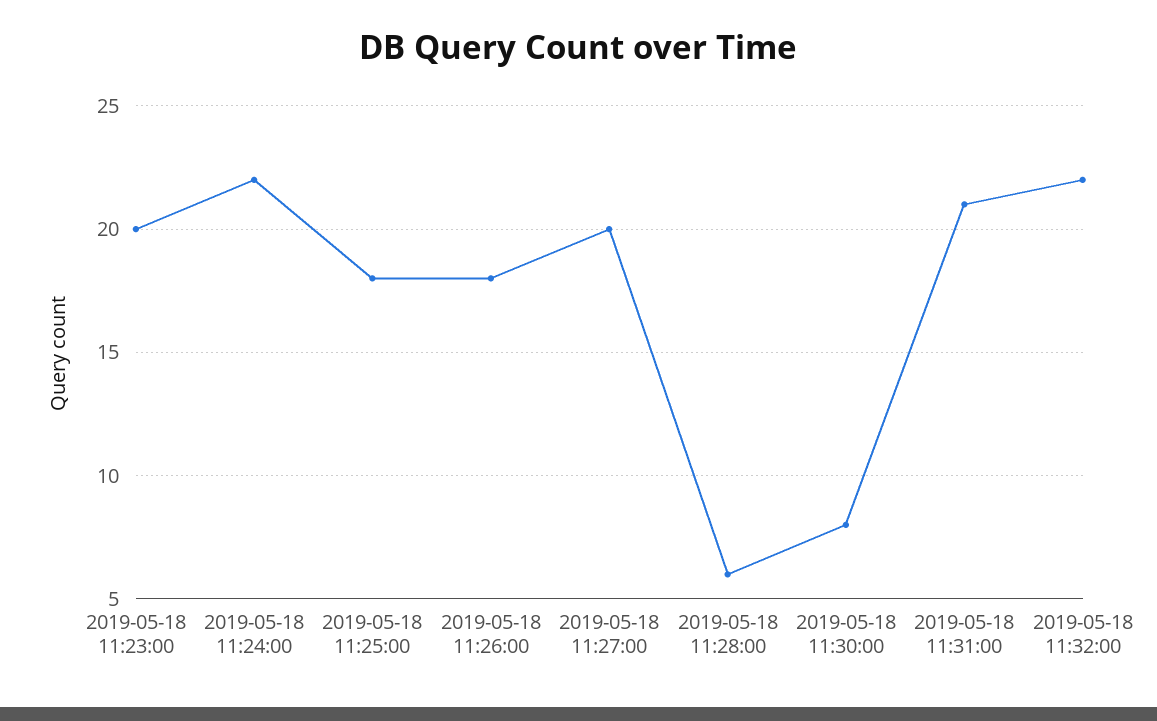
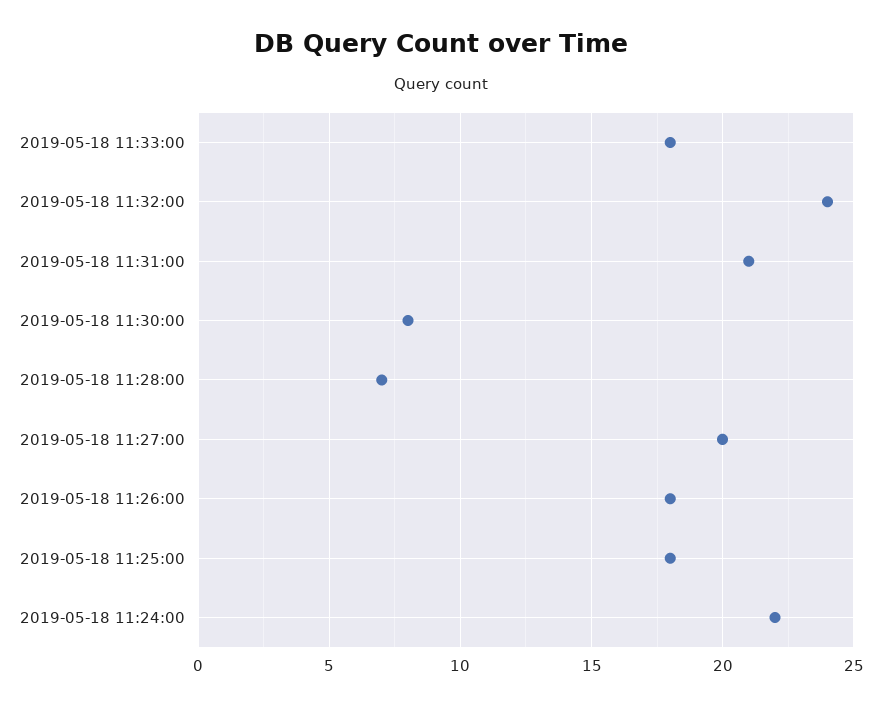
2019-05-18 11:23:00: 20 -> none
2019-05-18 11:28:00: 6 -> 7
2019-05-18 11:32:00: 22 -> 24
2019-05-18 11:33:00: none -> 18

